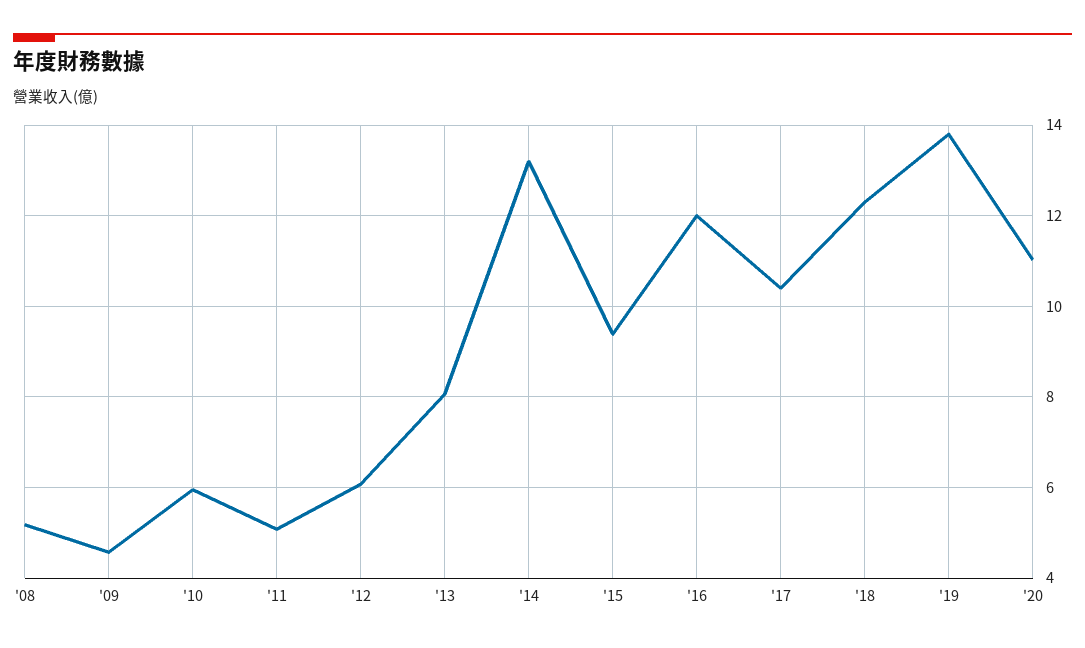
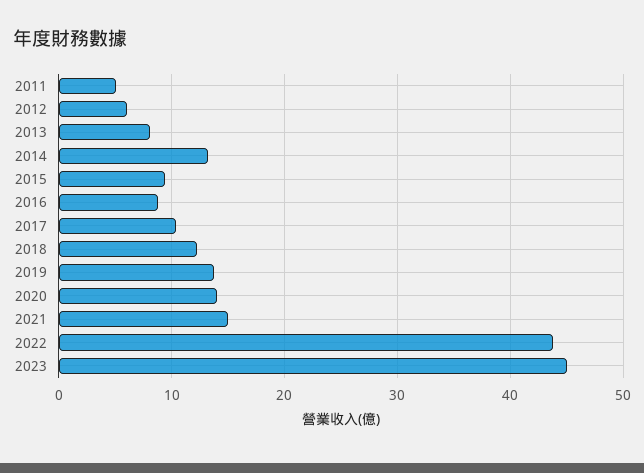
'08: 5.2 -> none
'09: 4.6 -> none
'10: 6 -> none
'16: 12 -> 9
'20: 11 -> 14
2021: none -> 15
2022: none -> 44
2023: none -> 45

